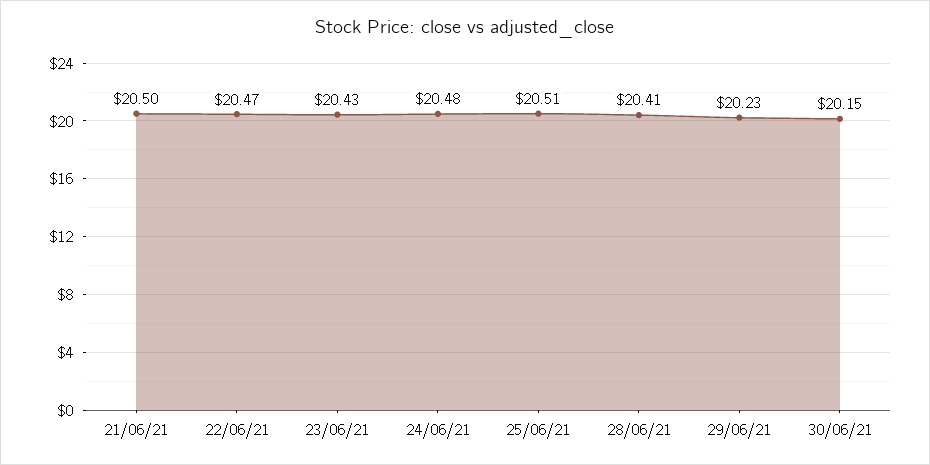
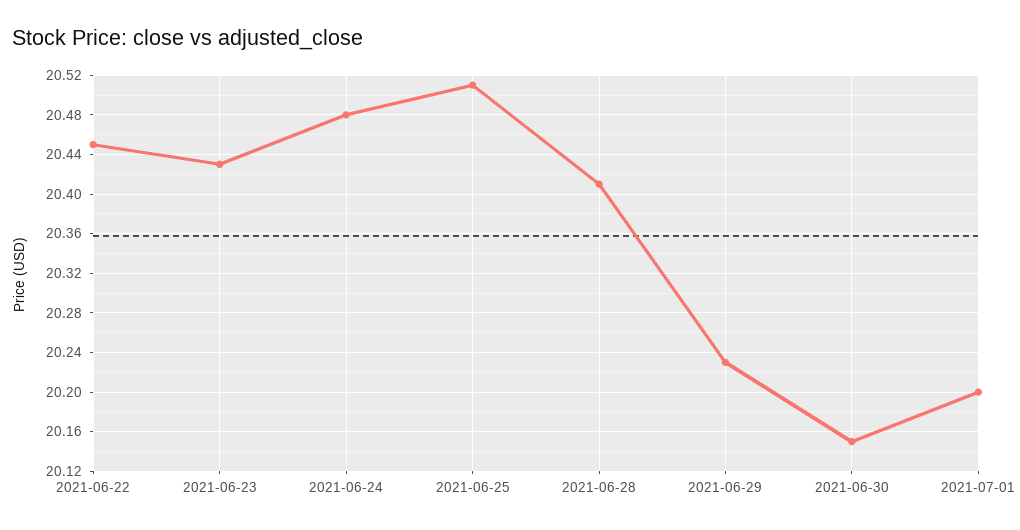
21/06/21: 20.5 -> none
22/06/21: 20.47 -> 20.45
2021-07-01: none -> 20.2

